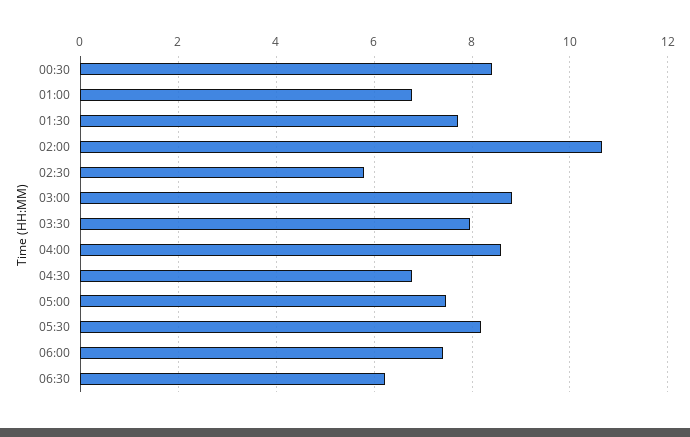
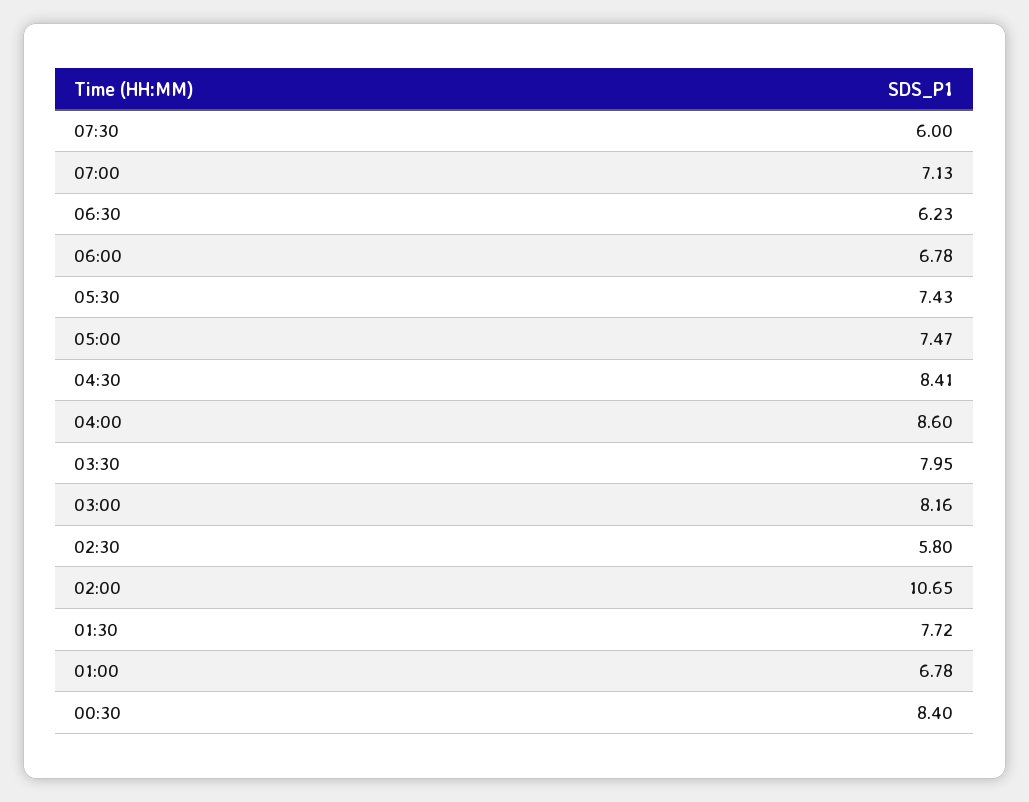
03:00: 8.8 -> 8.16
04:30: 6.8 -> 8.41
05:30: 8.2 -> 7.43
06:00: 7.4 -> 6.78
07:30: none -> 6
07:00: none -> 7.13

